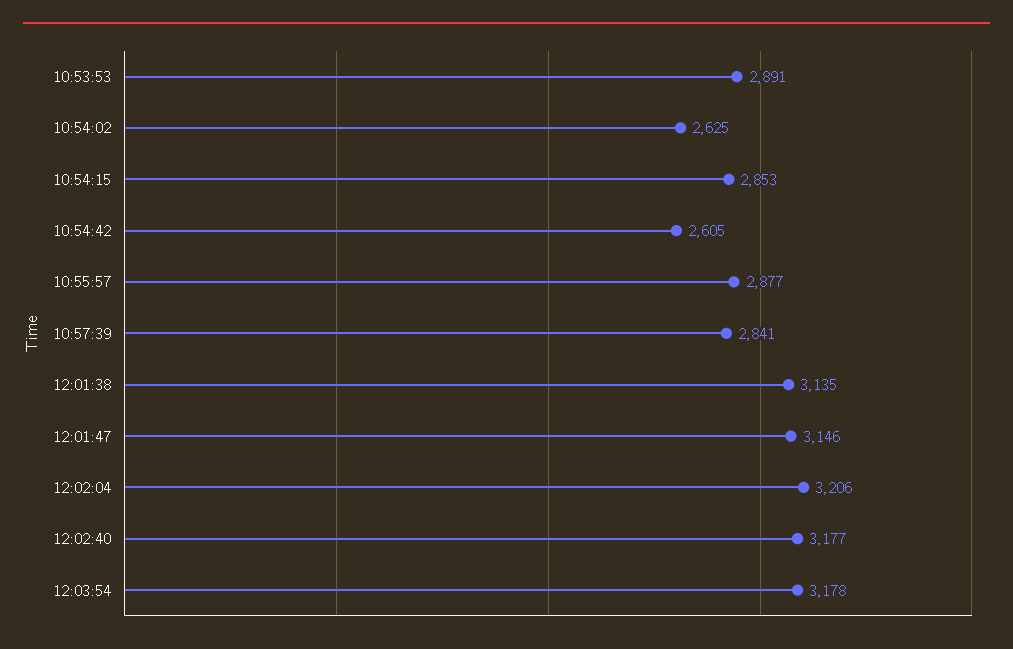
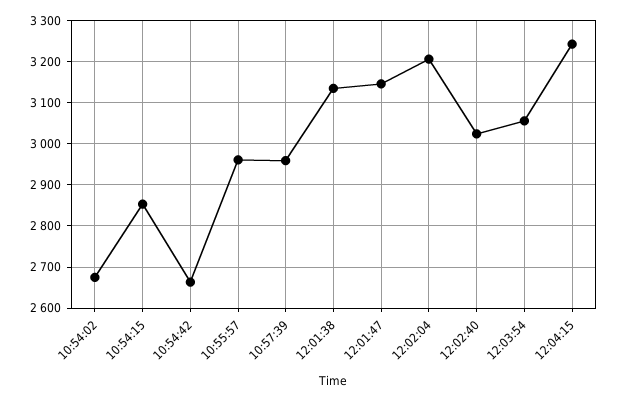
10:53:53: 2891 -> none
10:54:02: 2625 -> 2680
10:54:42: 2605 -> 2660
10:55:57: 2877 -> 2960
10:57:39: 2841 -> 2960
12:02:40: 3177 -> 3020
12:03:54: 3178 -> 3060
12:04:15: none -> 3240

